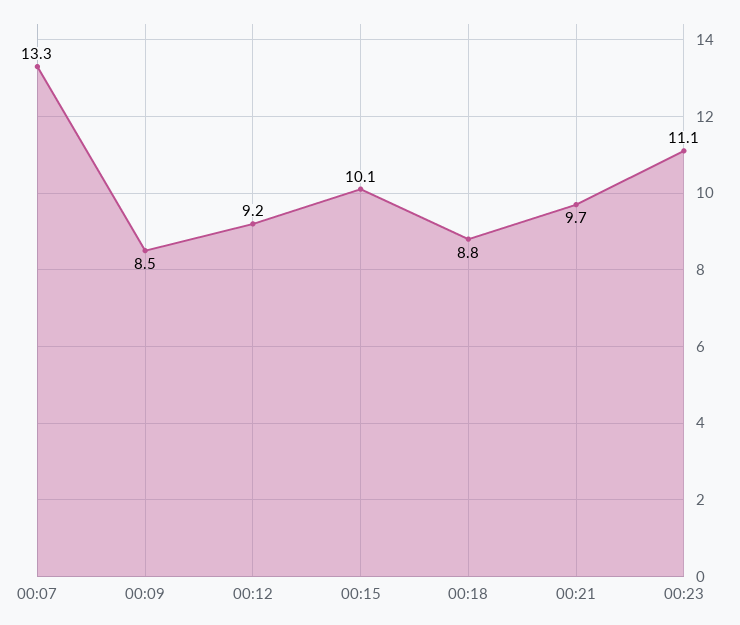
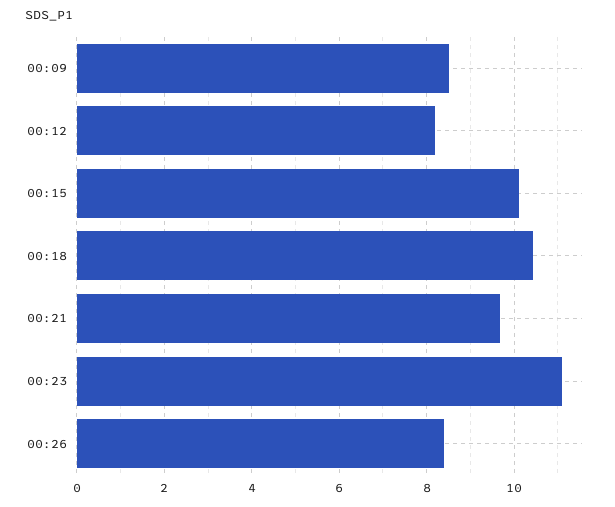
00:07: 13.3 -> none
00:12: 9.2 -> 8.2
00:18: 8.8 -> 10.4
00:26: none -> 8.4

